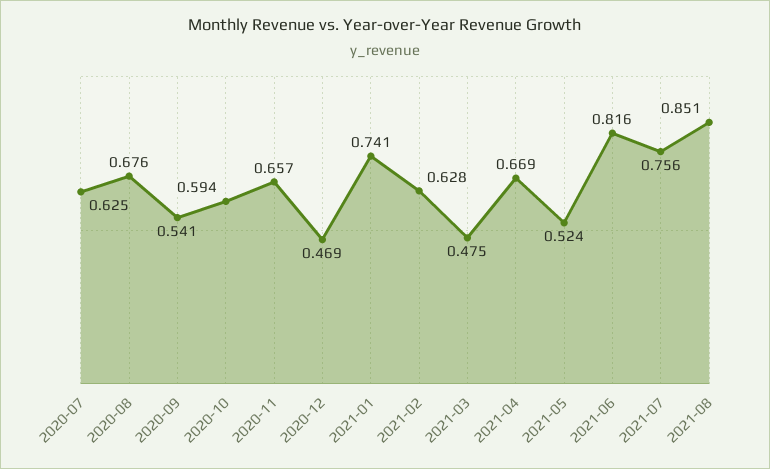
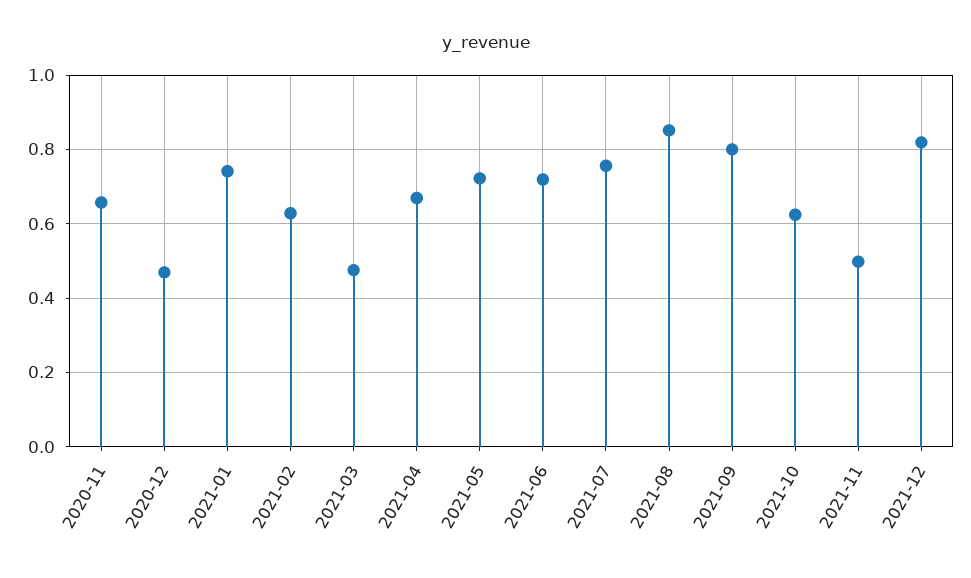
2020-07: 0.625 -> none
2020-08: 0.676 -> none
2020-09: 0.541 -> none
2020-10: 0.594 -> none
2021-05: 0.524 -> 0.72
2021-06: 0.816 -> 0.72
2021-09: none -> 0.8
2021-10: none -> 0.62
2021-11: none -> 0.5
2021-12: none -> 0.82

